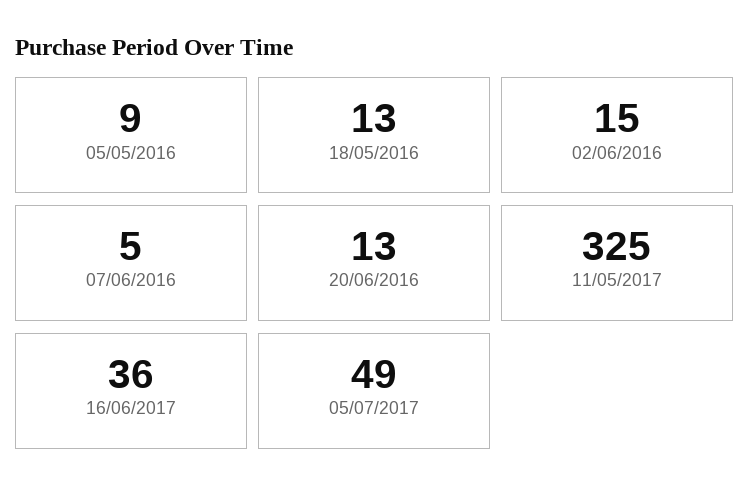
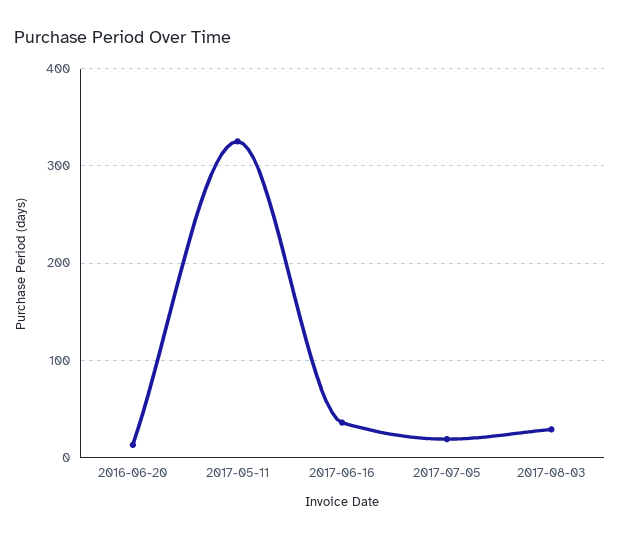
05/05/2016: 9 -> none
18/05/2016: 13 -> none
02/06/2016: 15 -> none
07/06/2016: 5 -> none
05/07/2017: 49 -> 20
2017-08-03: none -> 30

